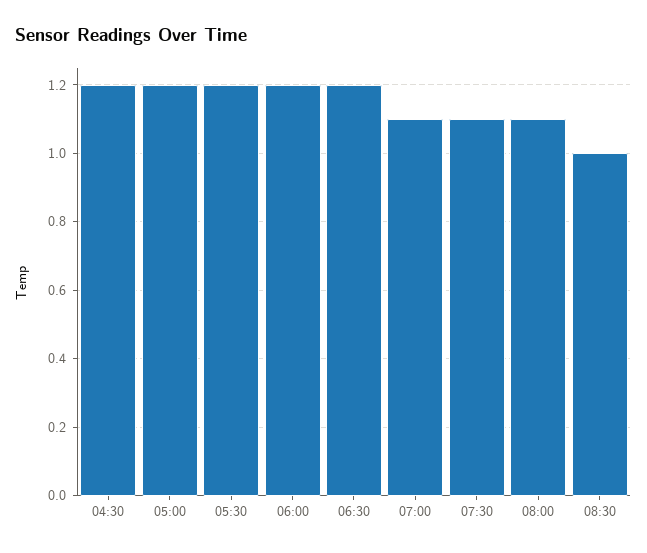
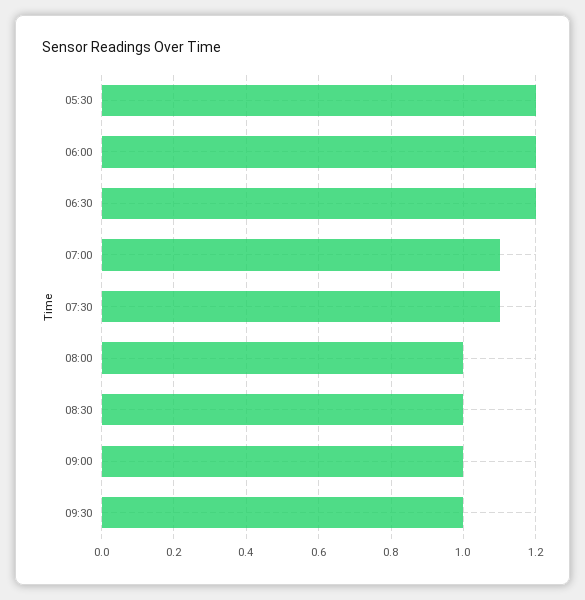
04:30: 1.2 -> none
05:00: 1.2 -> none
08:00: 1.1 -> 1
09:00: none -> 1
09:30: none -> 1

